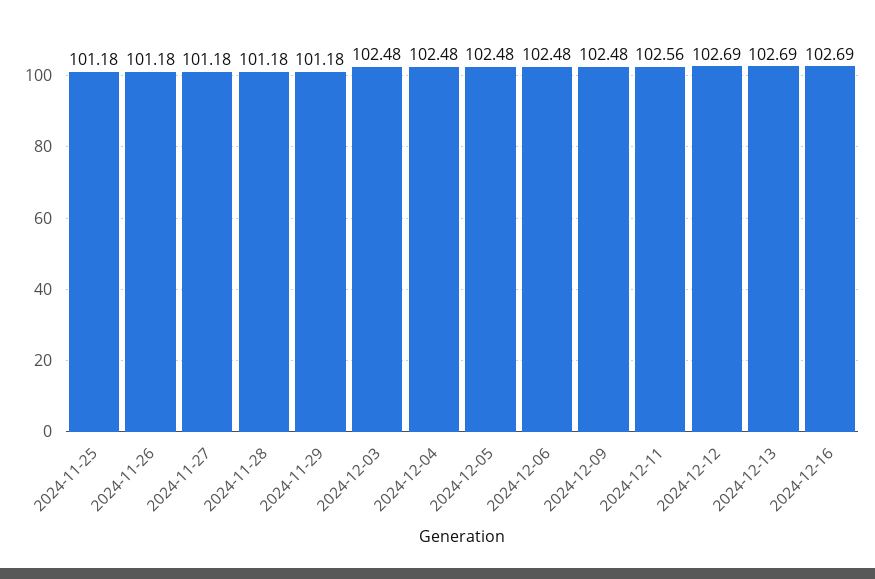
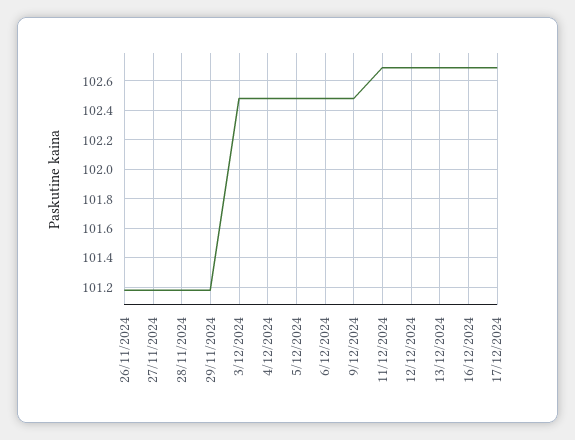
2024-11-25: 101.18 -> none
2024-12-11: 102.56 -> 102.7
17/12/2024: none -> 102.7

